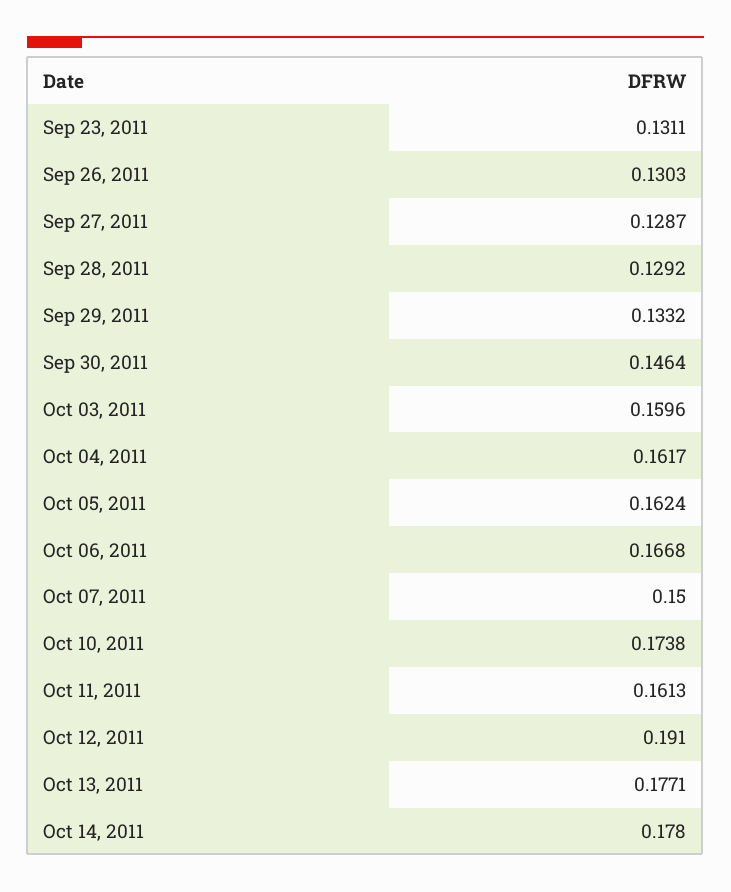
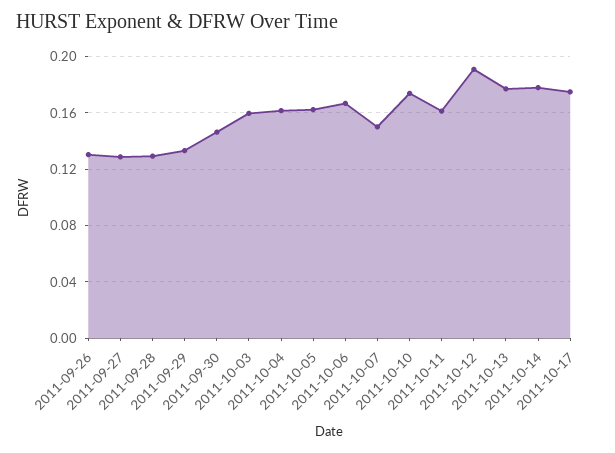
Sep 23, 2011: 0.1311 -> none
2011-10-17: none -> 0.175

